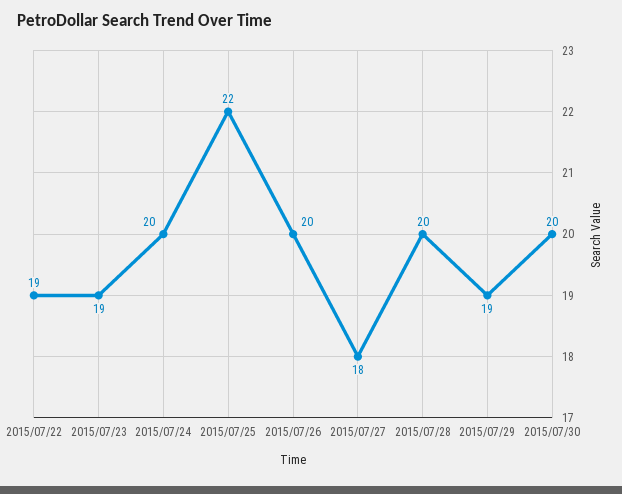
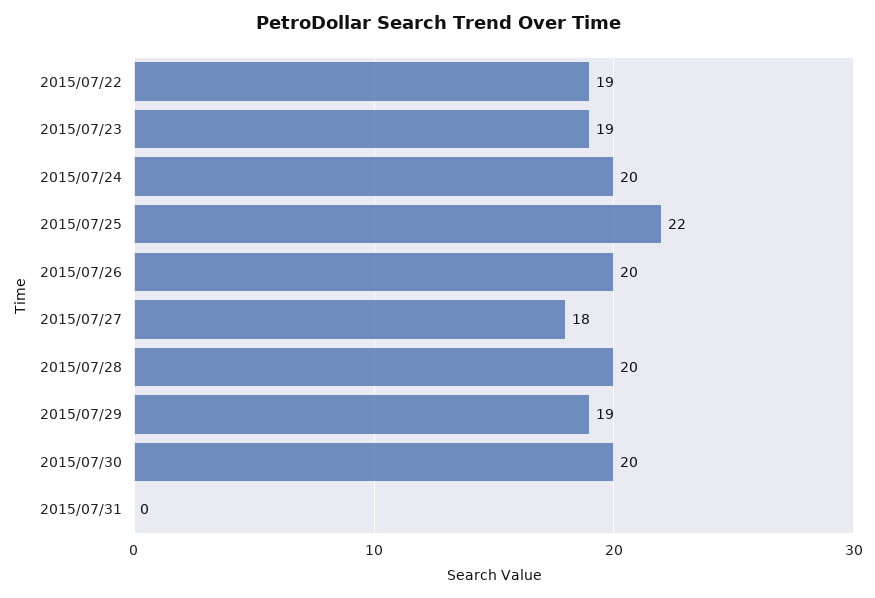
2015/07/31: none -> 0

